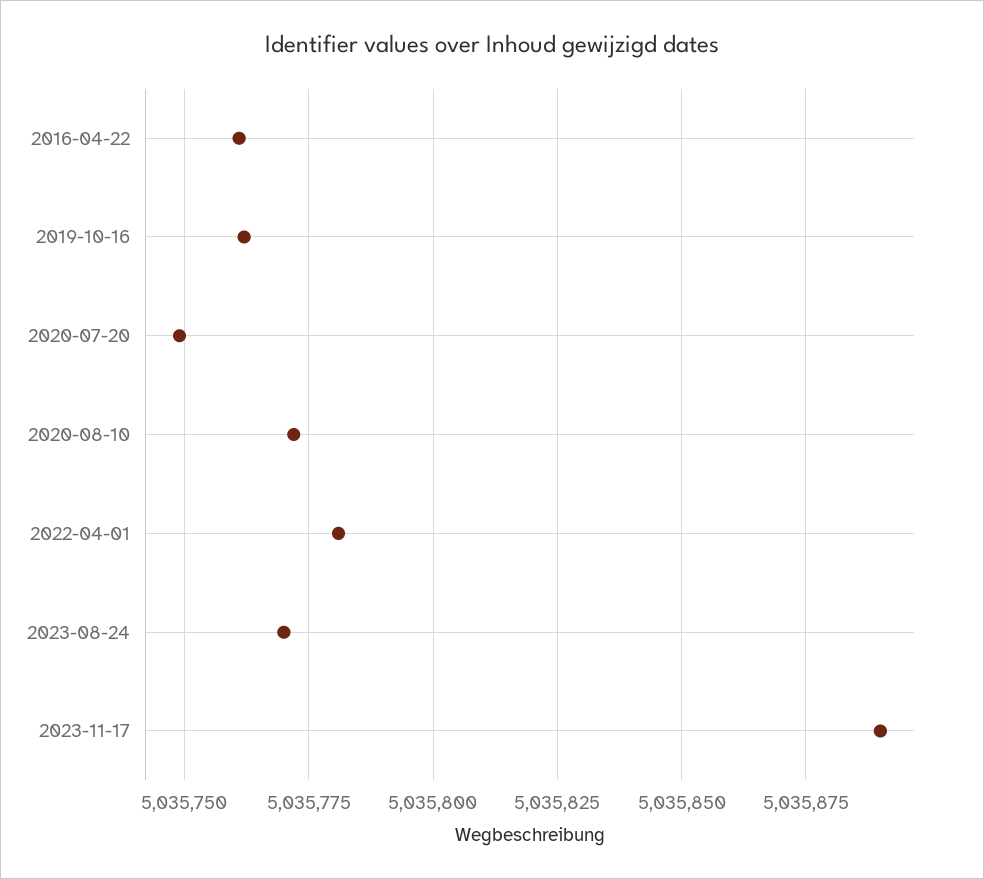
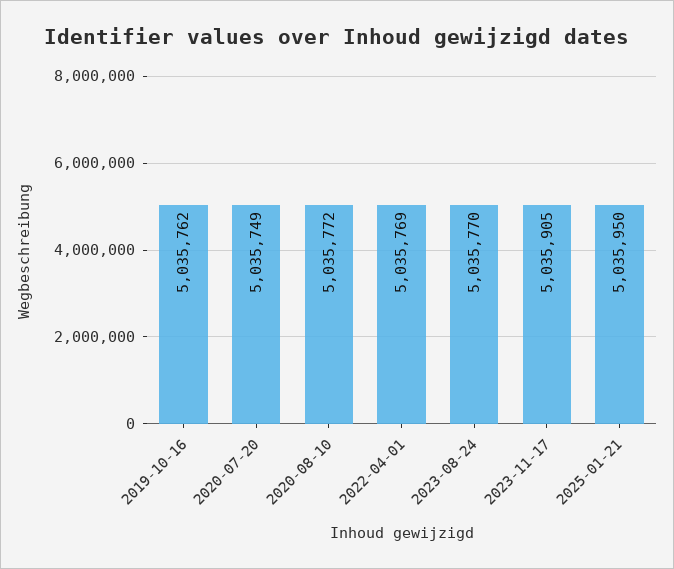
2016-04-22: 5035760 -> none
2022-04-01: 5035780 -> 5035769
2023-11-17: 5035890 -> 5035905
2025-01-21: none -> 5035950

